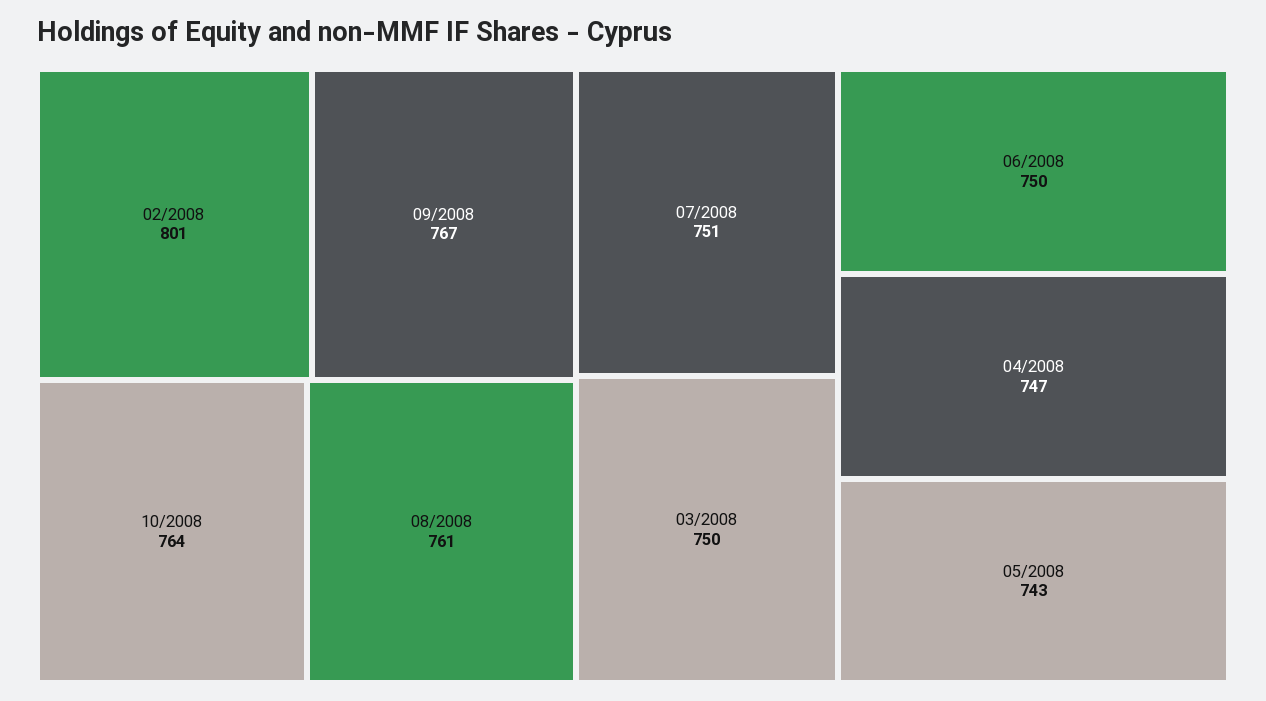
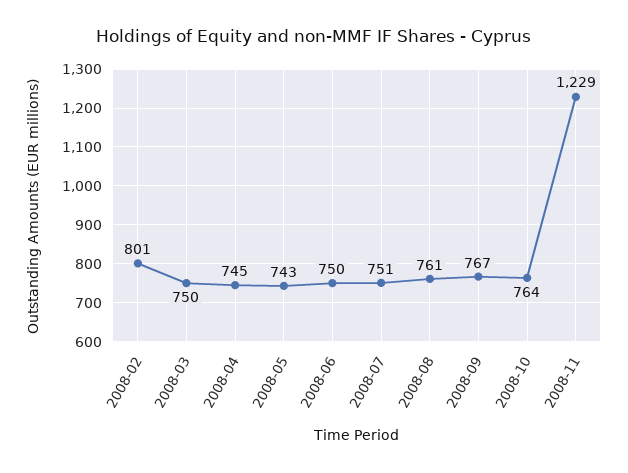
04/2008: 747 -> 745
2008-11: none -> 1229

